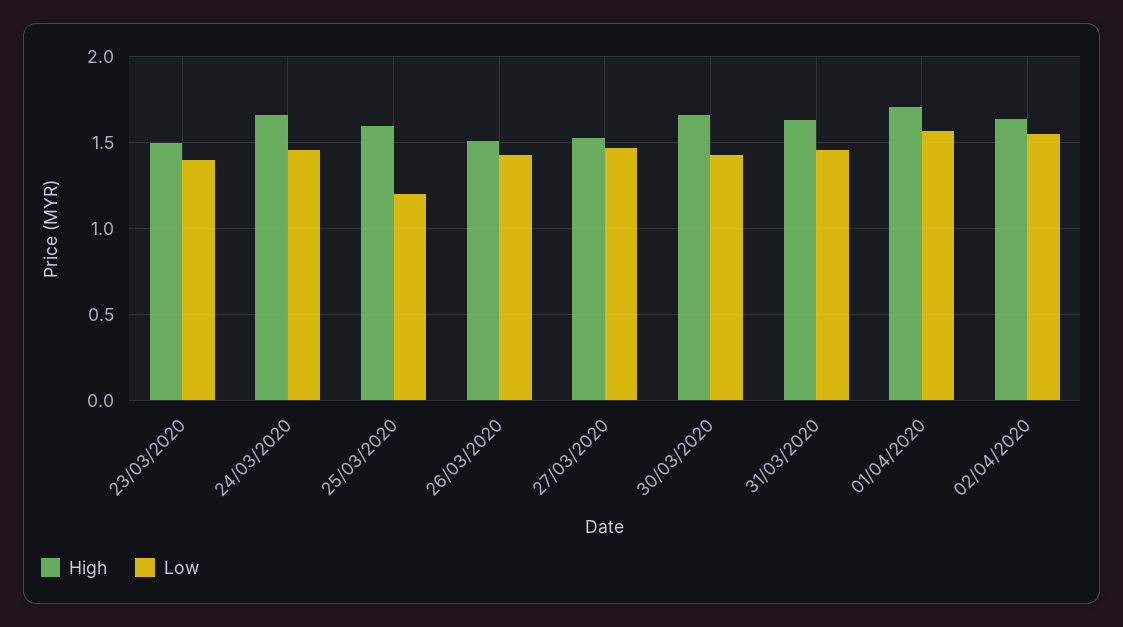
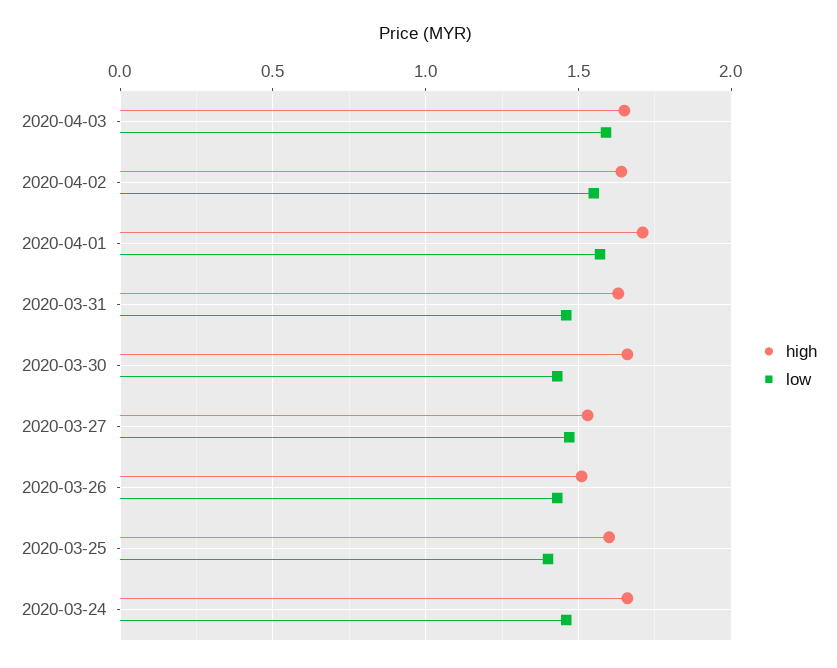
High, 23/03/2020: 1.5 -> none
Low, 23/03/2020: 1.4 -> none
Low, 25/03/2020: 1.2 -> 1.4
High, 2020-04-03: none -> 1.65
Low, 2020-04-03: none -> 1.6

